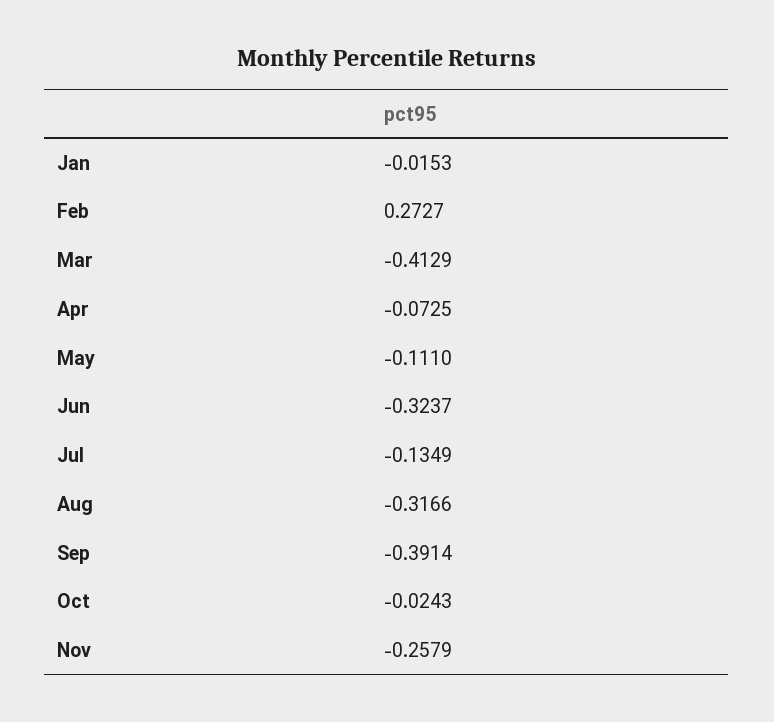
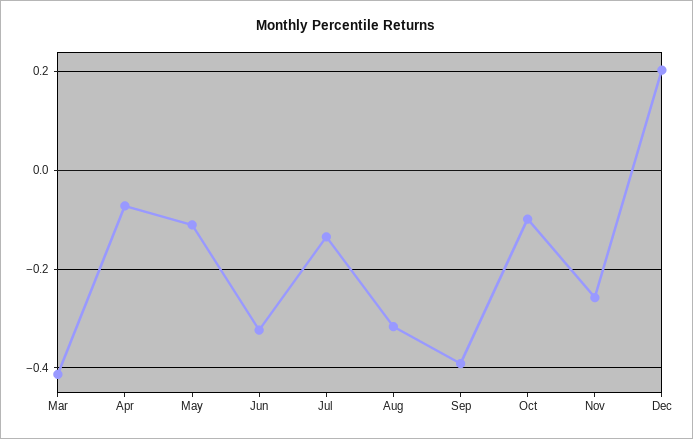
Jan: -0.0153 -> none
Feb: 0.2727 -> none
Oct: -0.0243 -> -0.1
Dec: none -> 0.2

